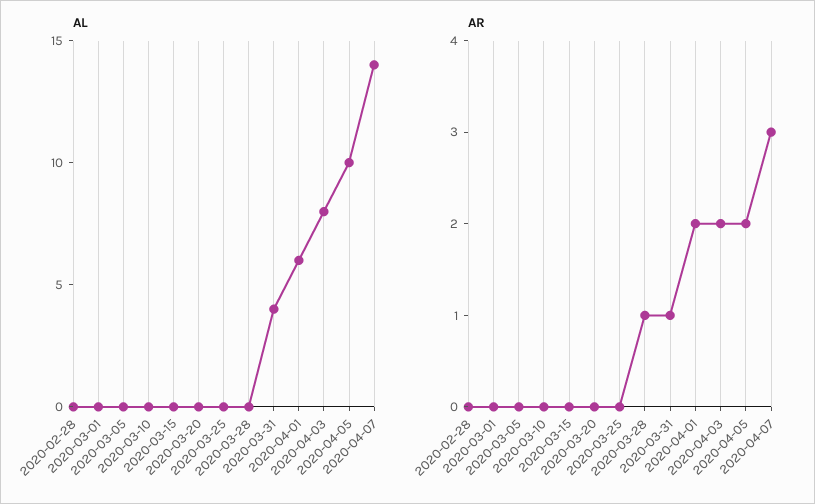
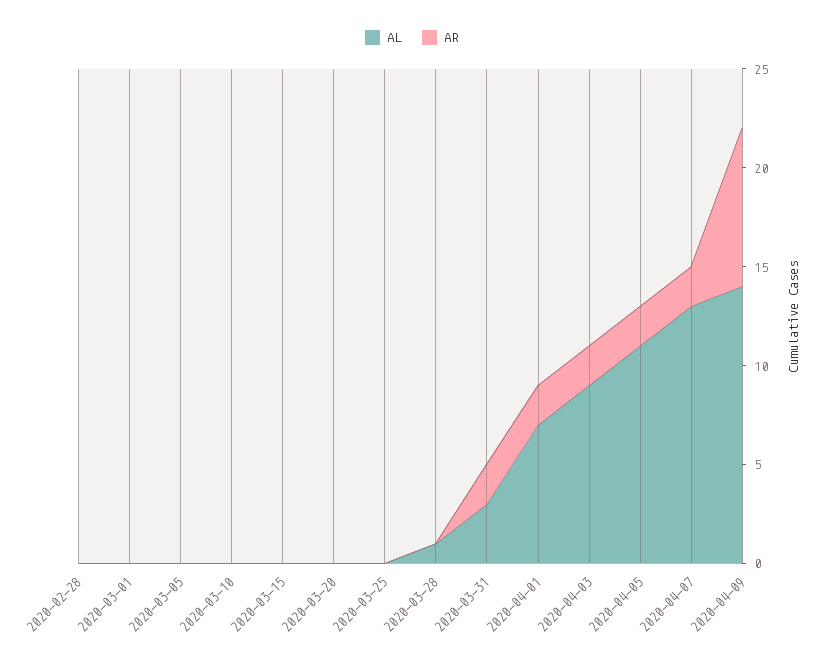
AL, 2020-03-28: 0 -> 1
AL, 2020-03-31: 4 -> 3
AL, 2020-04-01: 6 -> 7
AL, 2020-04-03: 8 -> 9
AL, 2020-04-05: 10 -> 11
AL, 2020-04-07: 14 -> 13
AR, 2020-03-28: 1 -> 0
AR, 2020-03-31: 1 -> 2
AR, 2020-04-07: 3 -> 2
AL, 2020-04-09: none -> 14
AR, 2020-04-09: none -> 8

